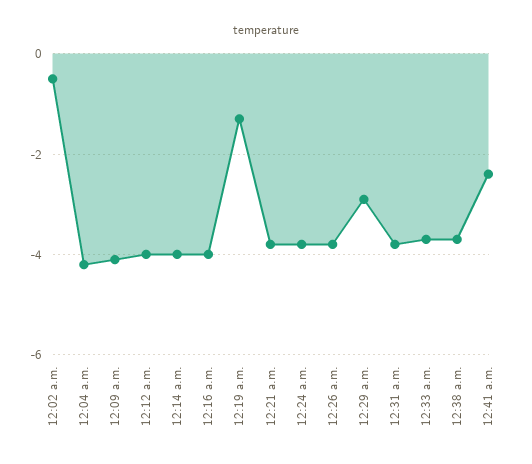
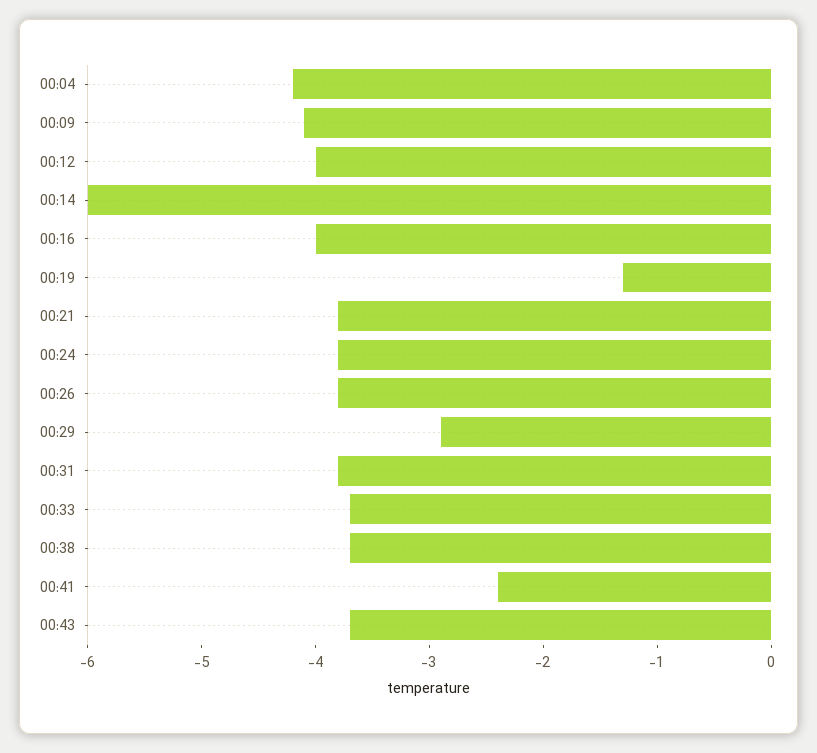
12:02 a.m.: -0.5 -> none
12:14 a.m.: -4 -> -6
00:43: none -> -3.7

